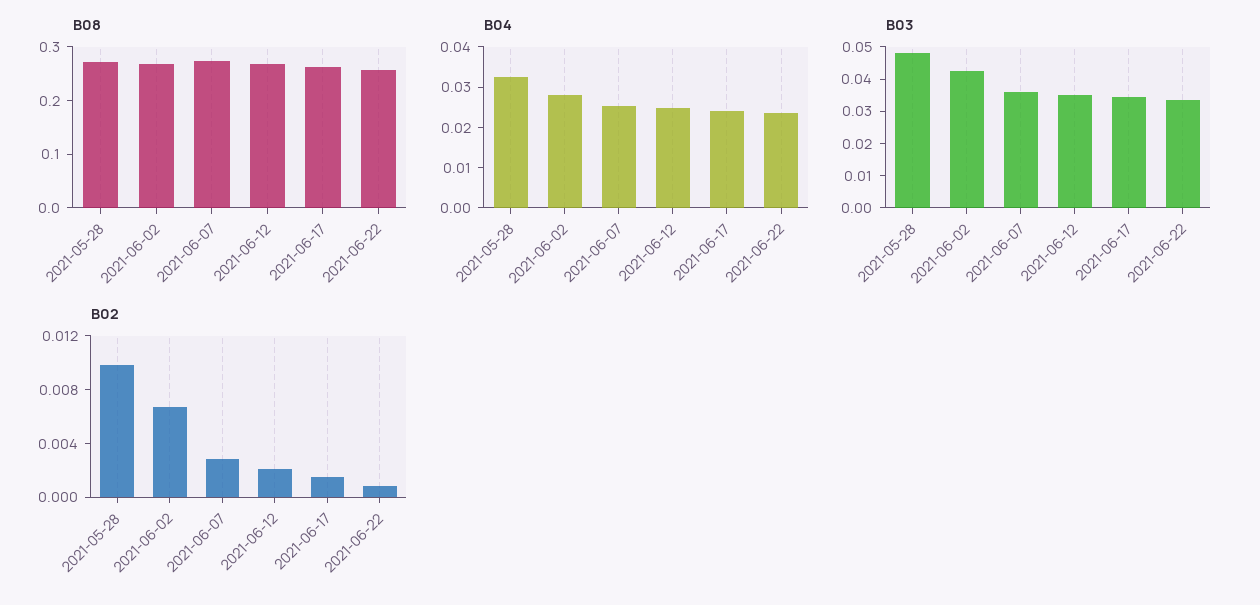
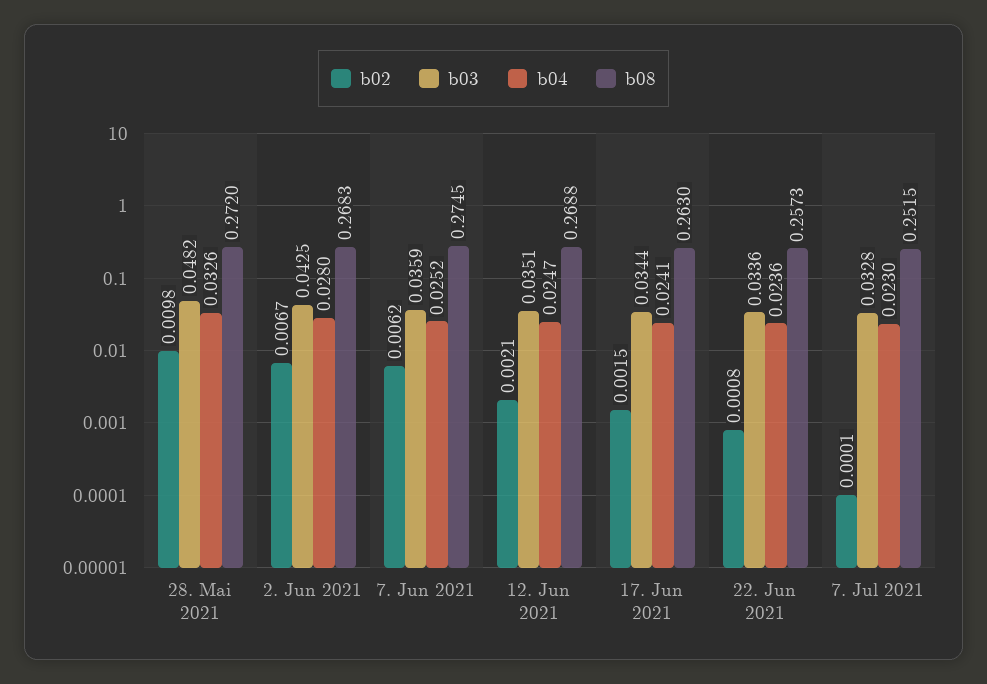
B02, 2021-06-07: 0.003 -> 0.0062
B02, 7. Jul 2021: none -> 0.0001
B03, 7. Jul 2021: none -> 0.0328
B04, 7. Jul 2021: none -> 0.023
B08, 7. Jul 2021: none -> 0.2515

